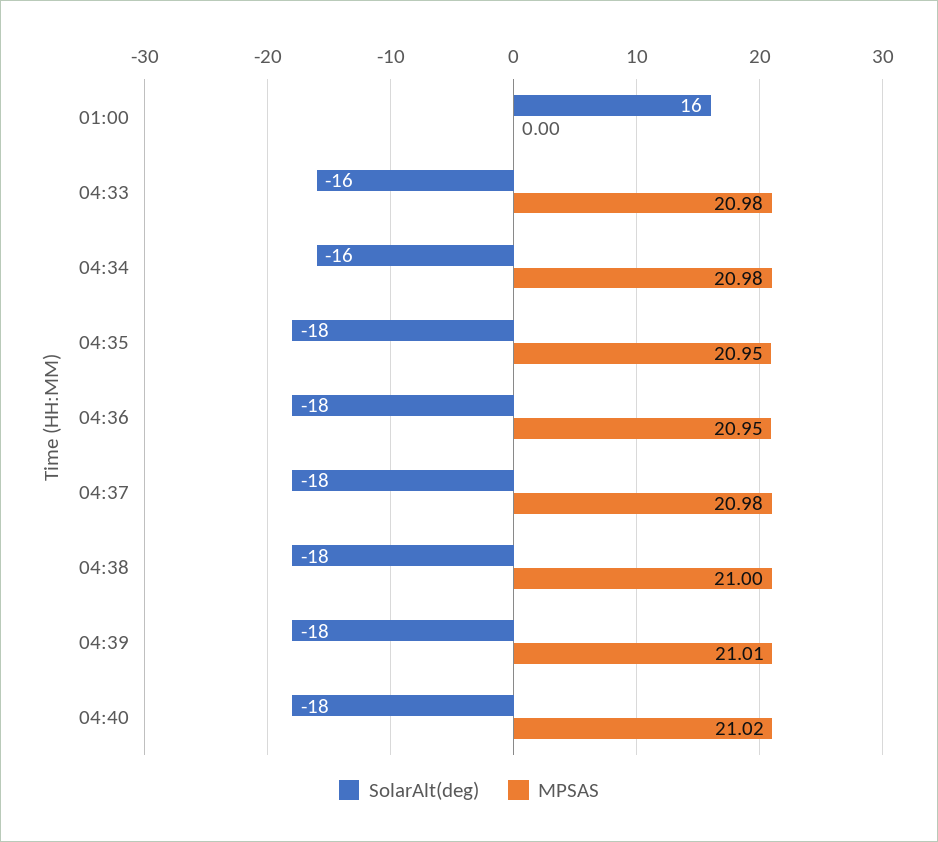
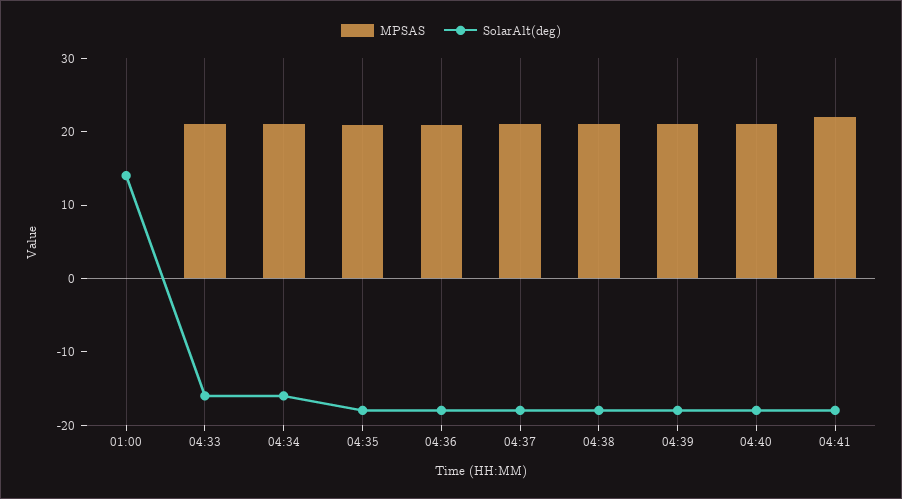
SolarAlt(deg), 01:00: 16 -> 14
MPSAS, 04:41: none -> 22
SolarAlt(deg), 04:41: none -> -18

